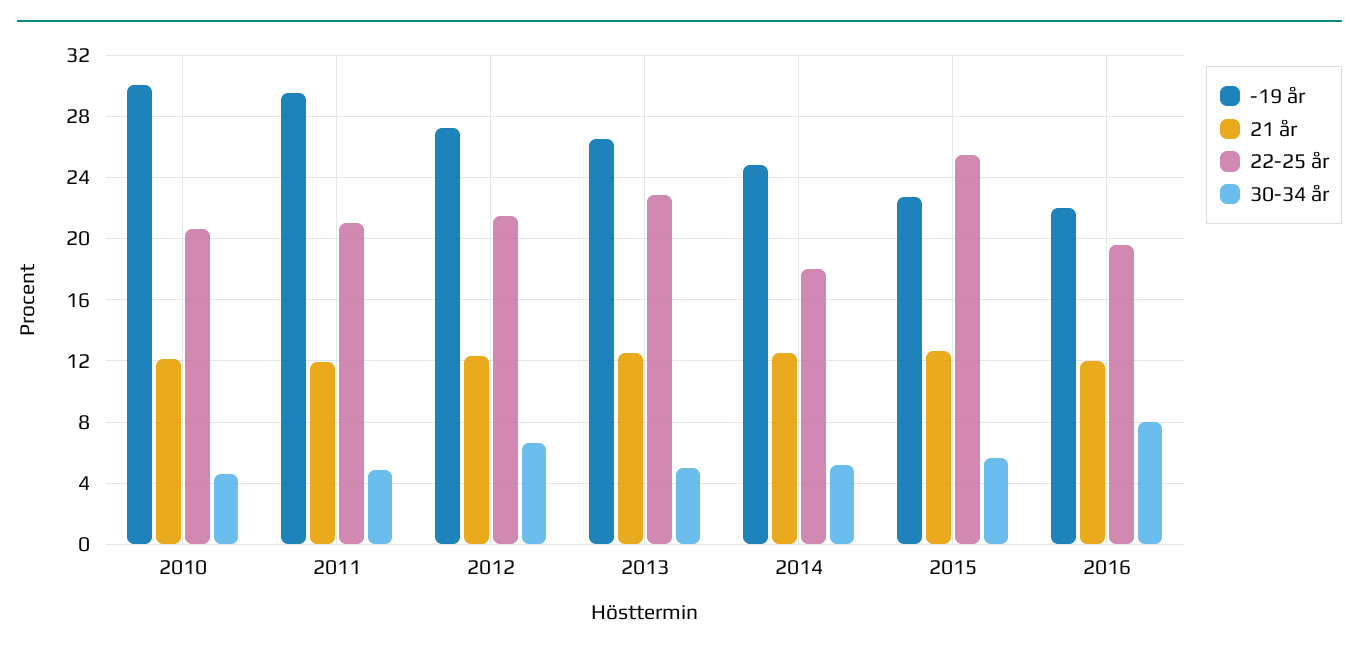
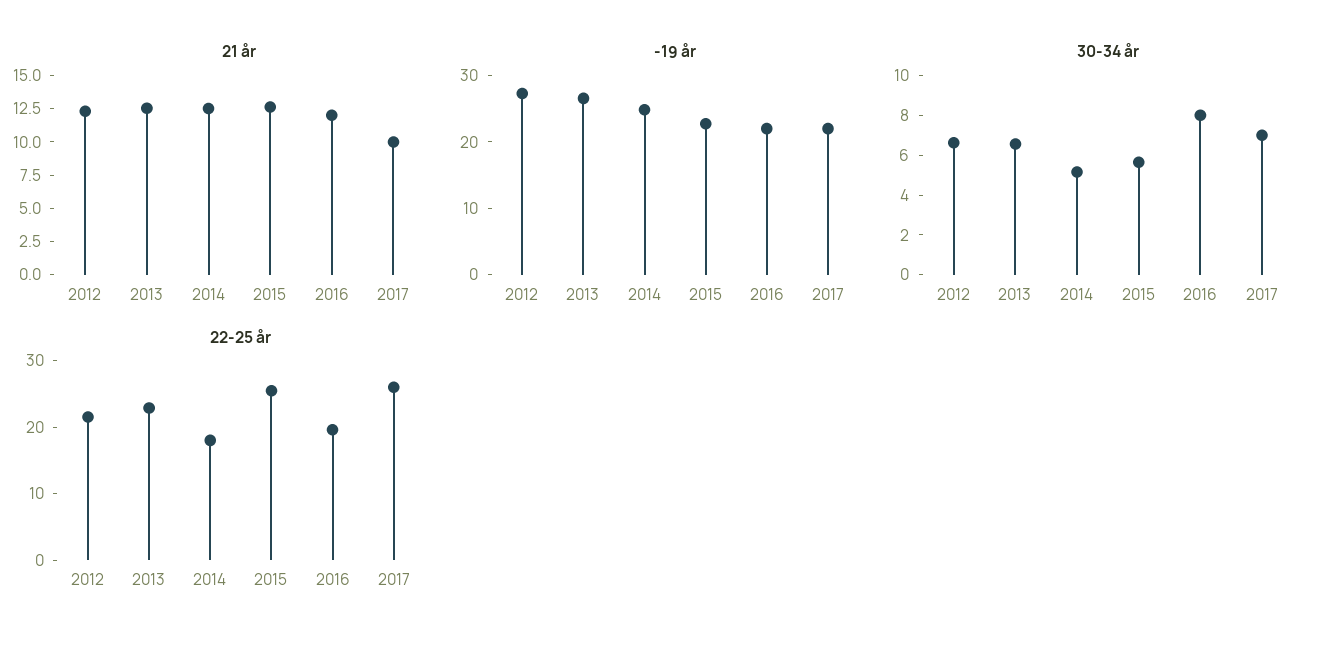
-19 år, 2010: 30 -> none
21 år, 2010: 12 -> none
22-25 år, 2010: 20.5 -> none
30-34 år, 2010: 4.5 -> none
-19 år, 2011: 29.5 -> none
21 år, 2011: 12 -> none
22-25 år, 2011: 21 -> none
30-34 år, 2011: 5 -> none
30-34 år, 2013: 5 -> 6.5
21 år, 2017: none -> 10
-19 år, 2017: none -> 22
30-34 år, 2017: none -> 7
22-25 år, 2017: none -> 26

